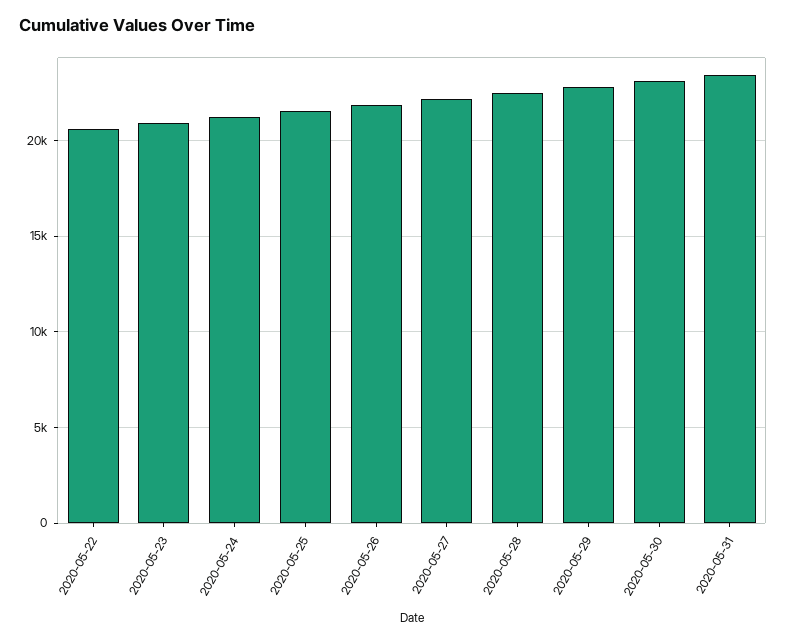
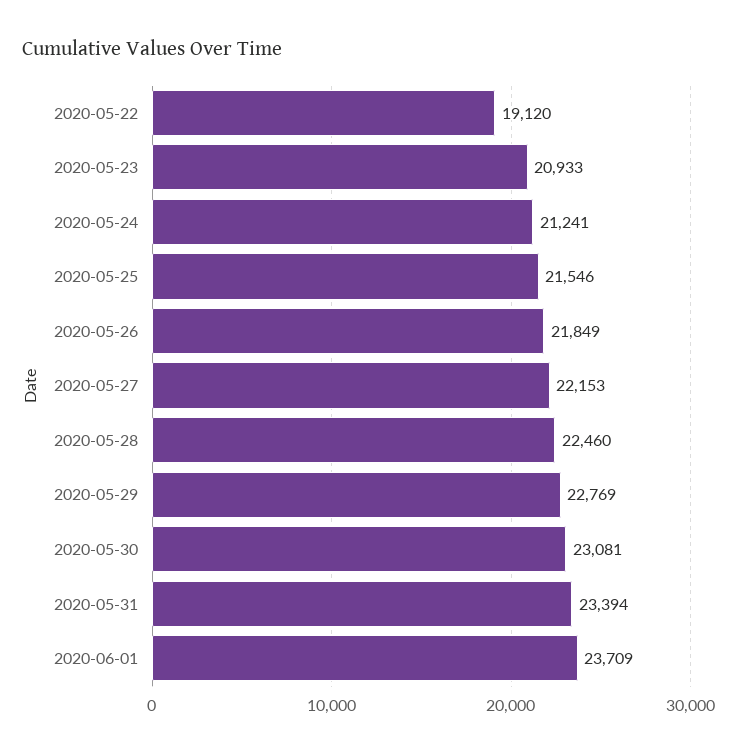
2020-05-22: 20500 -> 19120
2020-06-01: none -> 23709

